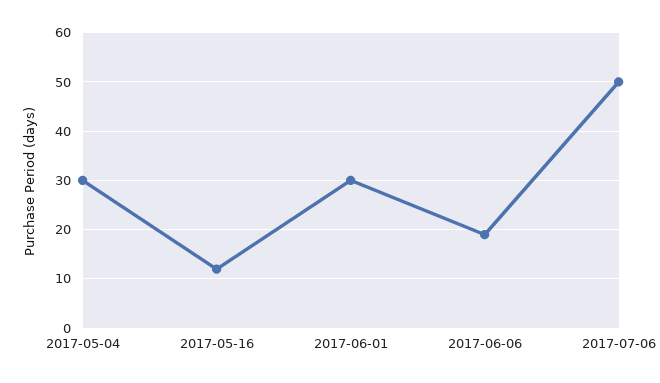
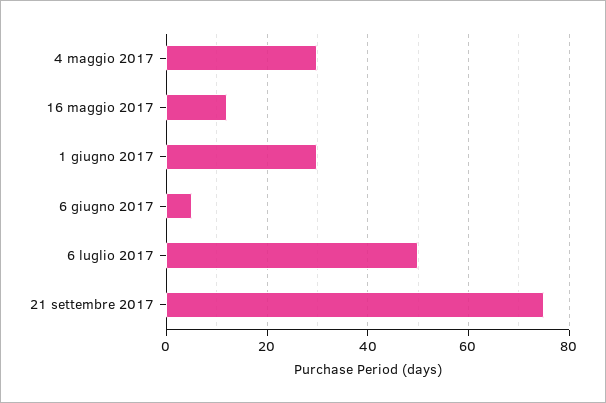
2017-06-06: 20 -> 5
21 settembre 2017: none -> 75

